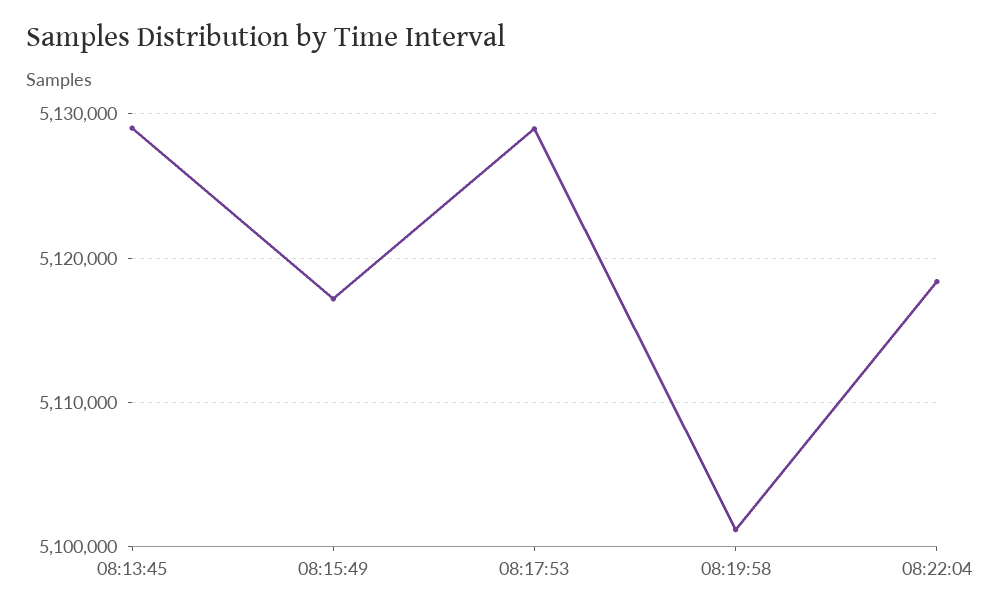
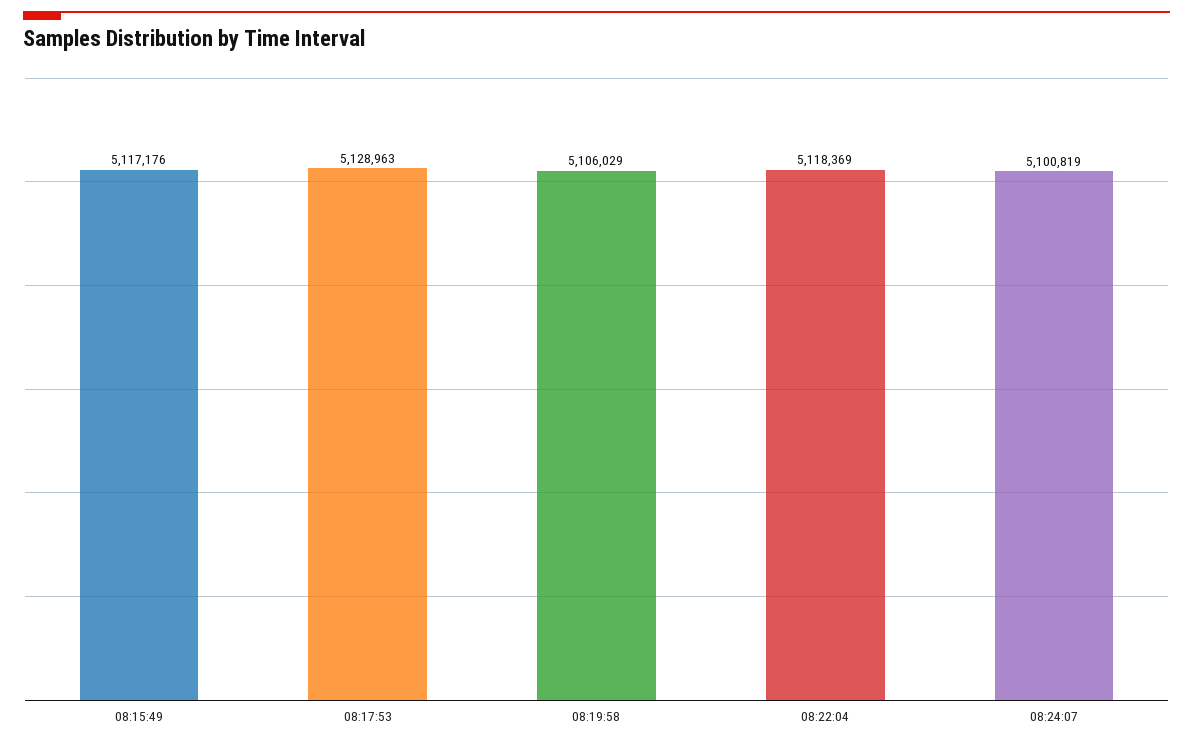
08:13:45: 5129000 -> none
08:19:58: 5101000 -> 5106029
08:24:07: none -> 5100819

